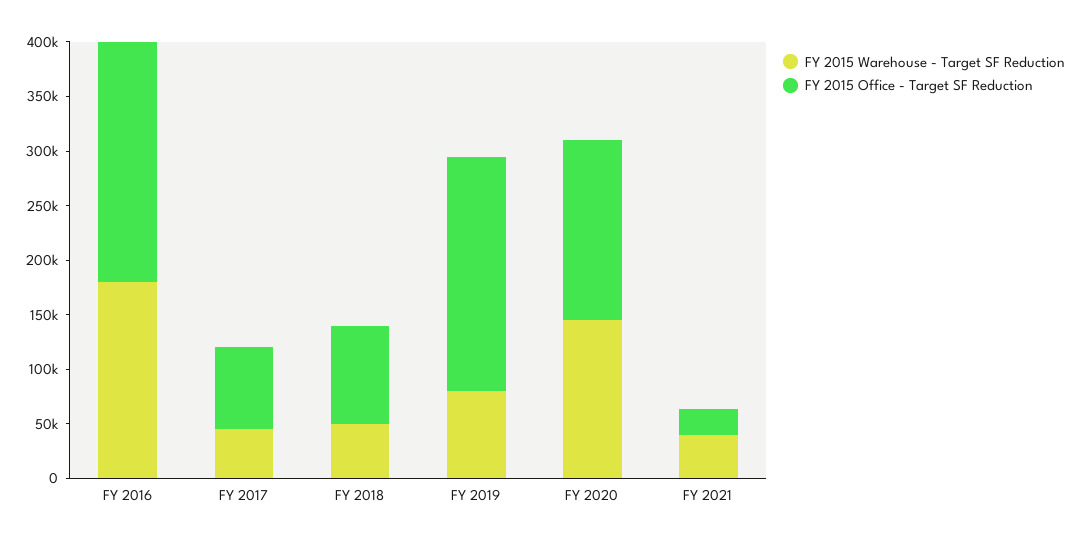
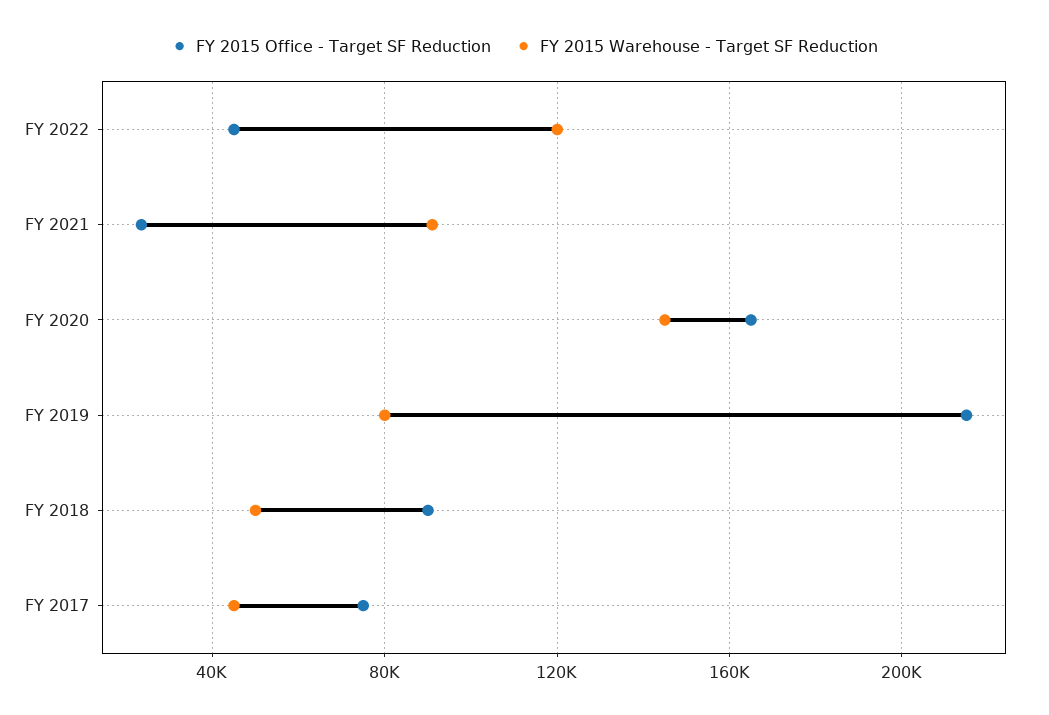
FY 2015 Warehouse - Target SF Reduction, FY 2016: 180000 -> none
FY 2015 Office - Target SF Reduction, FY 2016: 220000 -> none
FY 2015 Warehouse - Target SF Reduction, FY 2021: 40000 -> 90000
FY 2015 Office - Target SF Reduction, FY 2022: none -> 45000
FY 2015 Warehouse - Target SF Reduction, FY 2022: none -> 120000

